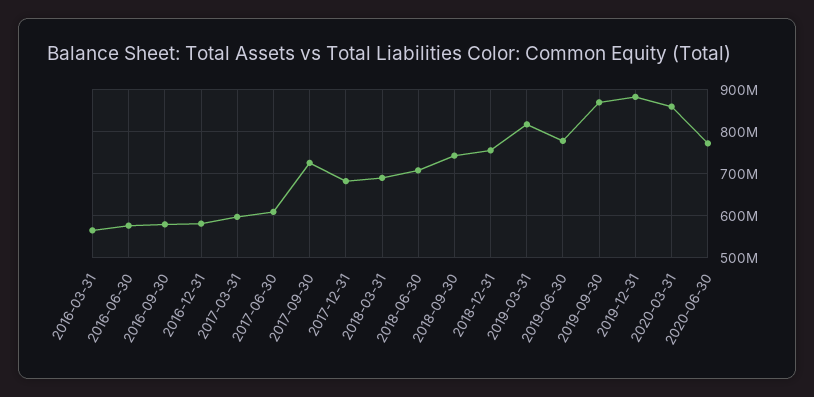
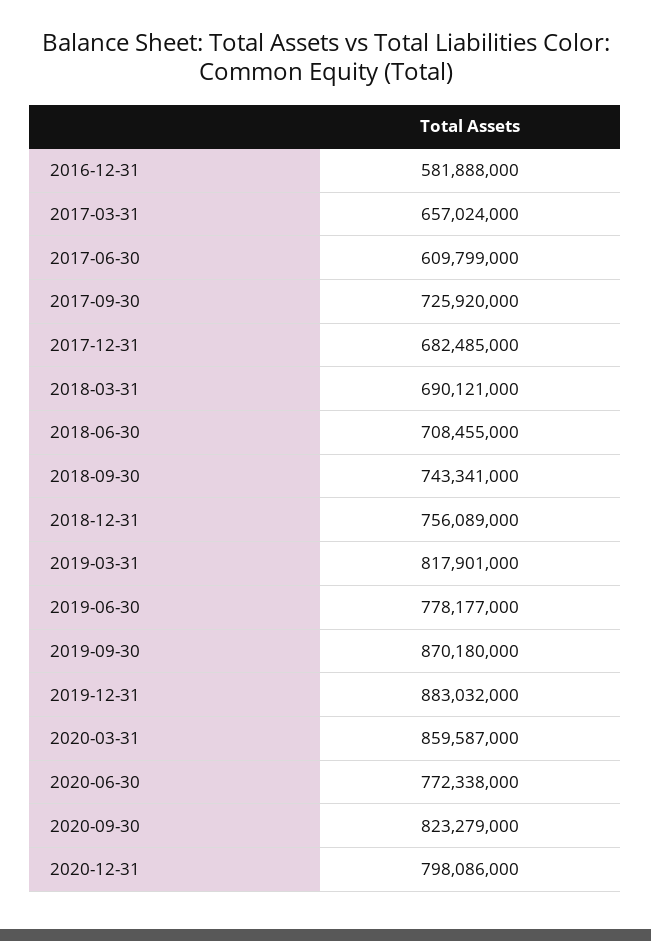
2016-03-31: 560000000 -> none
2016-06-30: 580000000 -> none
2016-09-30: 580000000 -> none
2017-03-31: 600000000 -> 657024000
2020-09-30: none -> 823279000
2020-12-31: none -> 798086000

